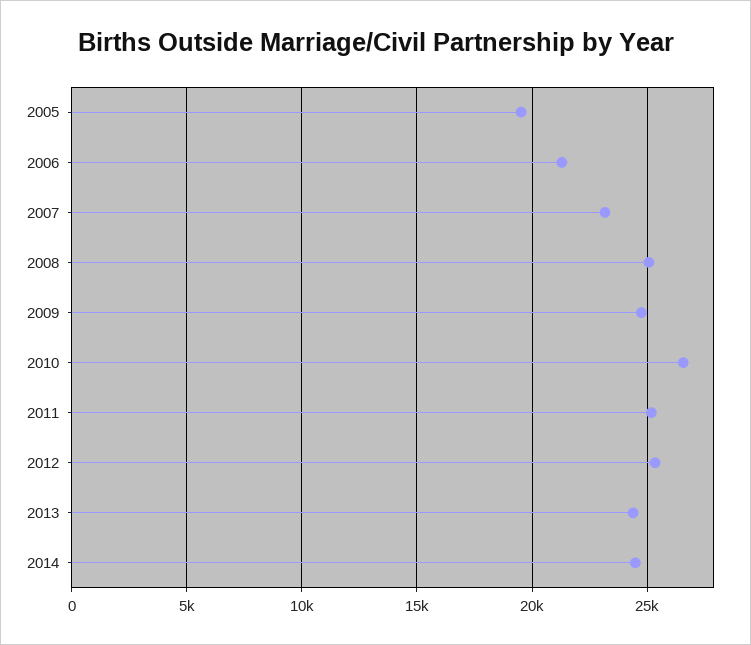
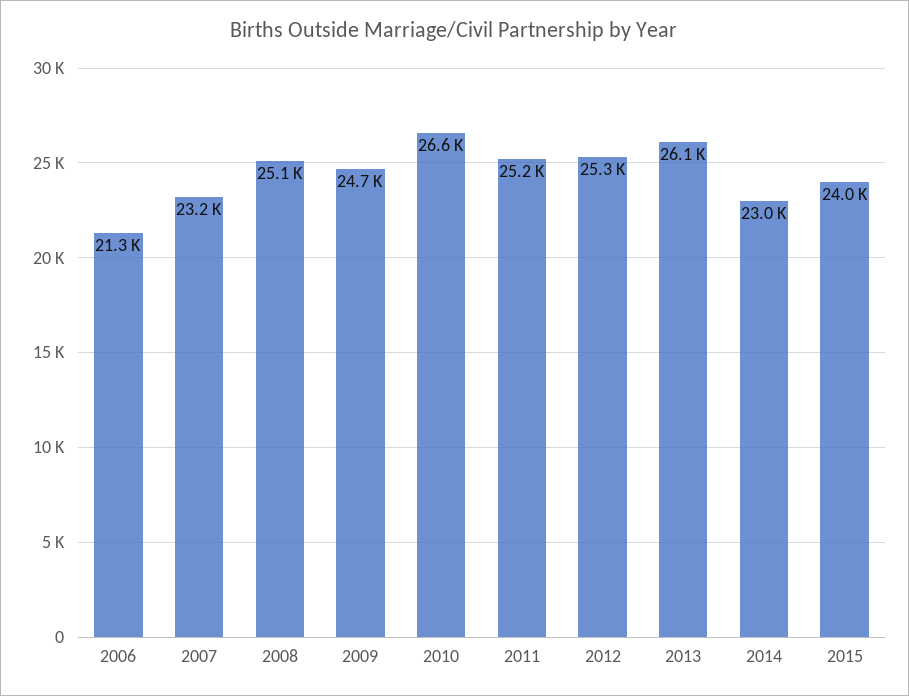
2005: 19500 -> none
2013: 24500 -> 26100
2014: 24500 -> 23000
2015: none -> 24000

